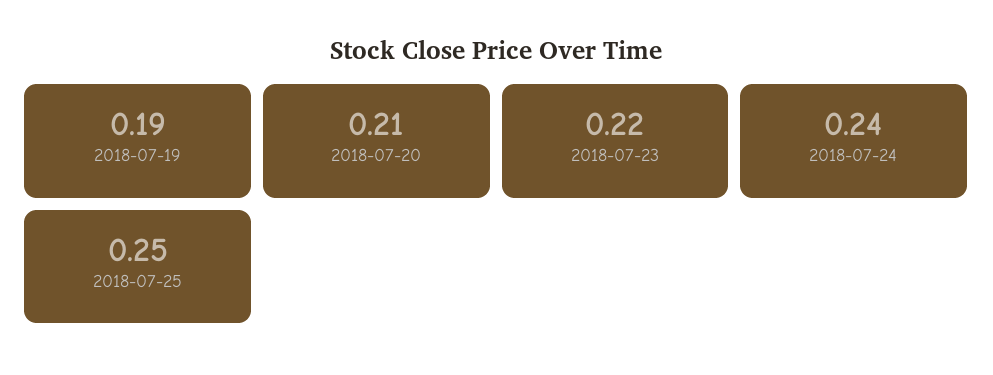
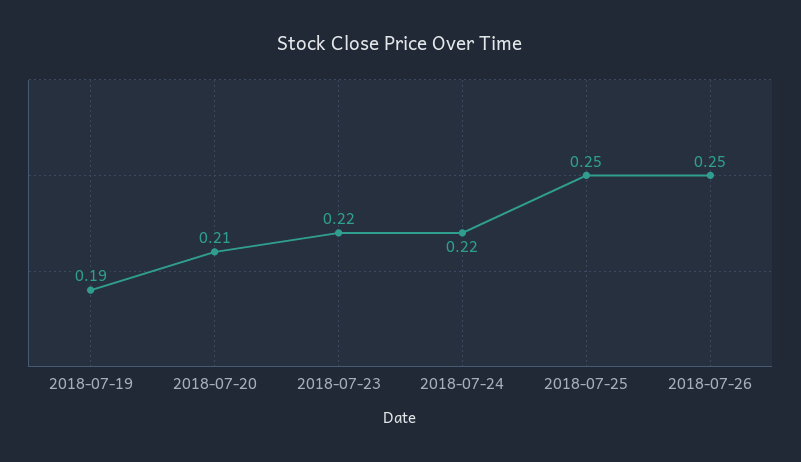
2018-07-24: 0.24 -> 0.22
2018-07-26: none -> 0.25

